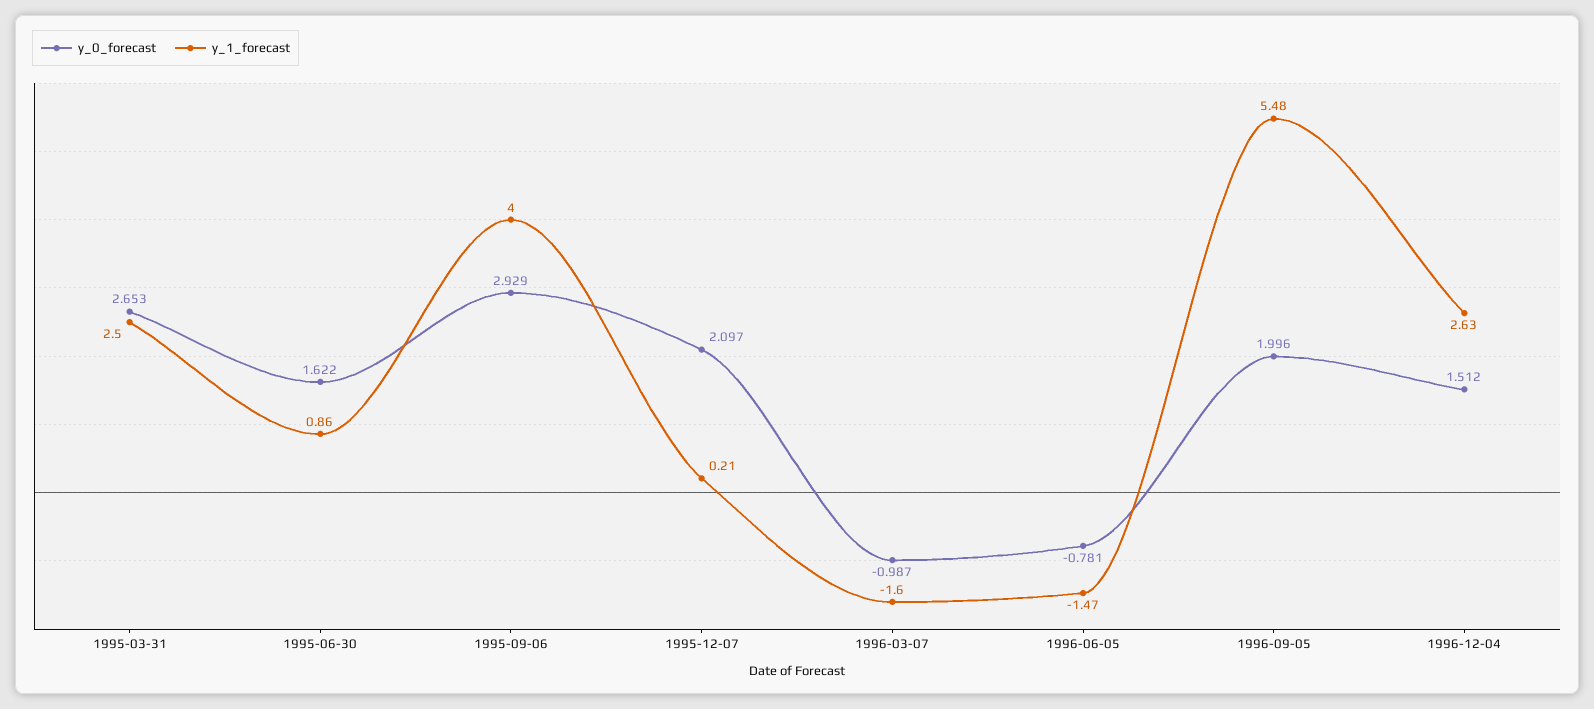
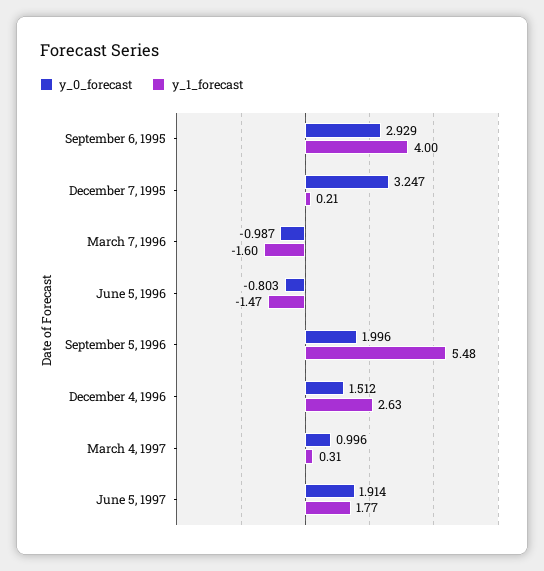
y_0_forecast, 1995-03-31: 2.653 -> none
y_1_forecast, 1995-03-31: 2.5 -> none
y_0_forecast, 1995-06-30: 1.622 -> none
y_1_forecast, 1995-06-30: 0.86 -> none
y_0_forecast, 1995-12-07: 2.097 -> 3.247
y_0_forecast, 1996-06-05: -0.781 -> -0.803
y_0_forecast, March 4, 1997: none -> 0.996
y_1_forecast, March 4, 1997: none -> 0.31
y_0_forecast, June 5, 1997: none -> 1.914
y_1_forecast, June 5, 1997: none -> 1.77

